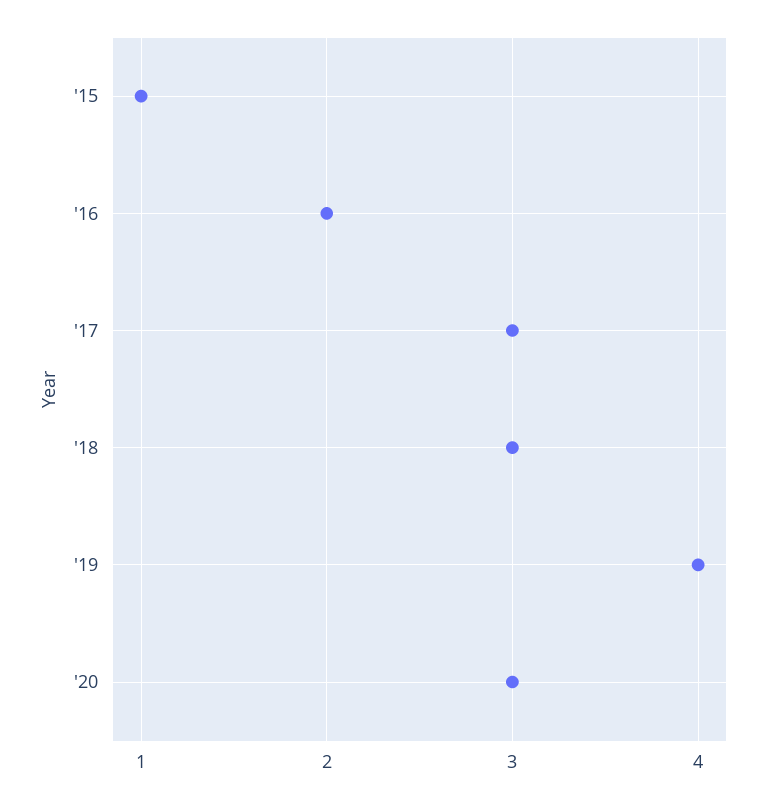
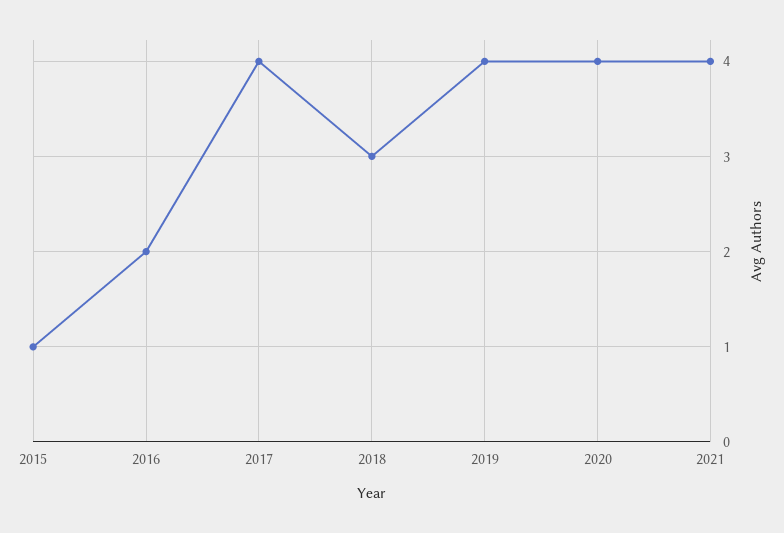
'17: 3 -> 4
'20: 3 -> 4
2021: none -> 4

